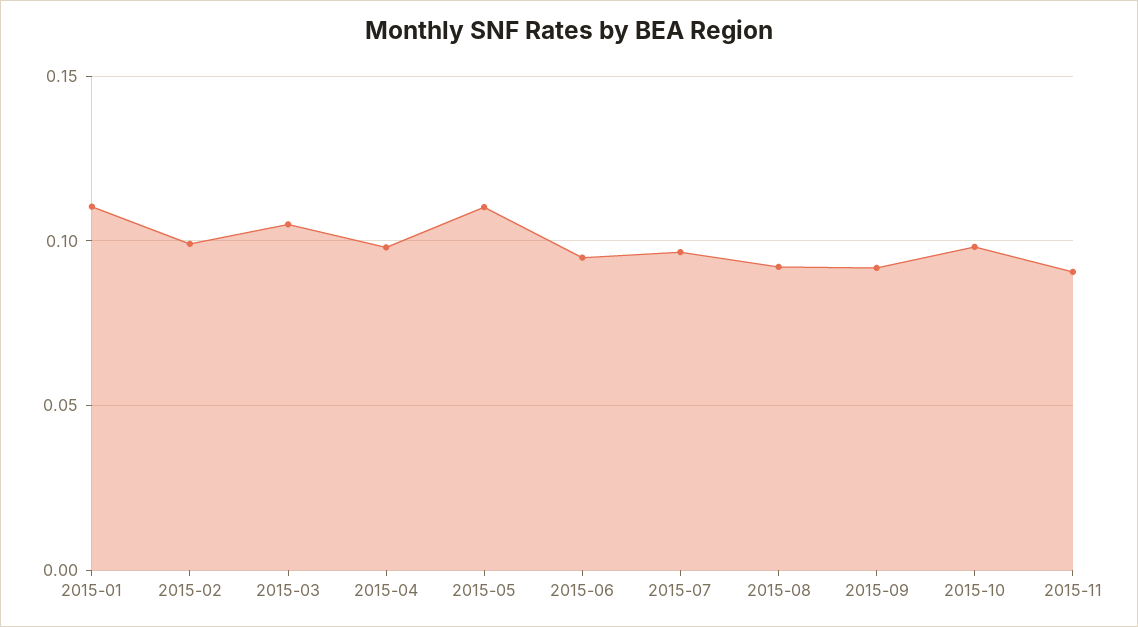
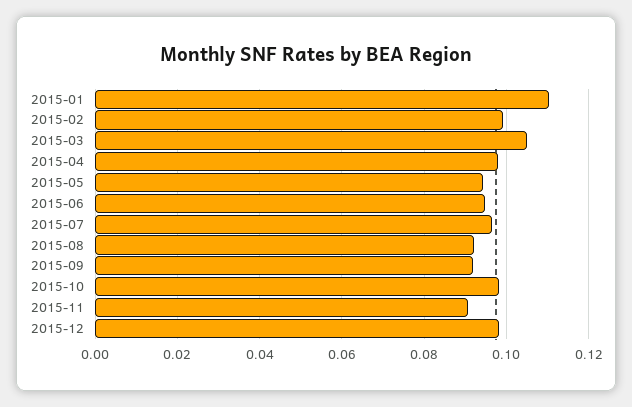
2015-05: 0.11 -> 0.094
2015-12: none -> 0.098

